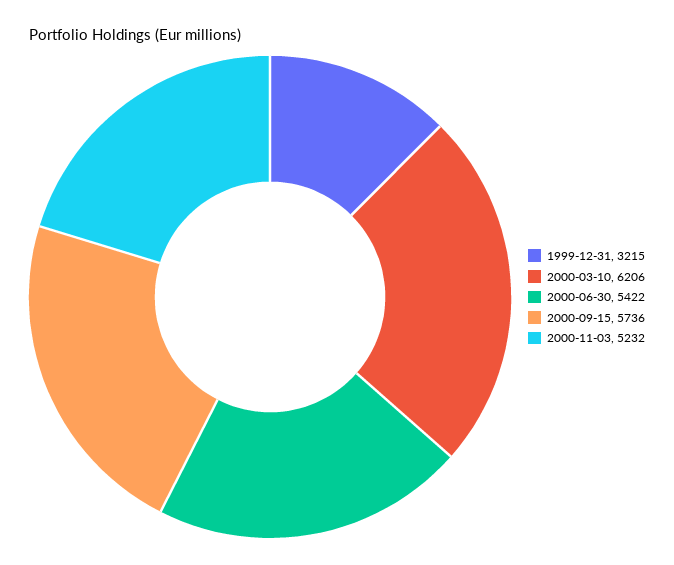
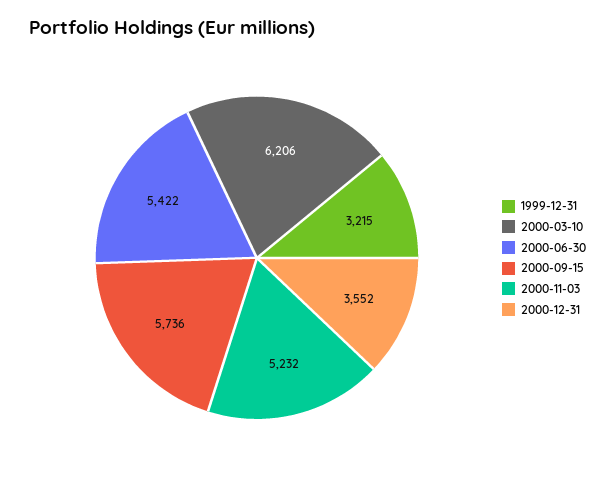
2000-12-31: none -> 3552

